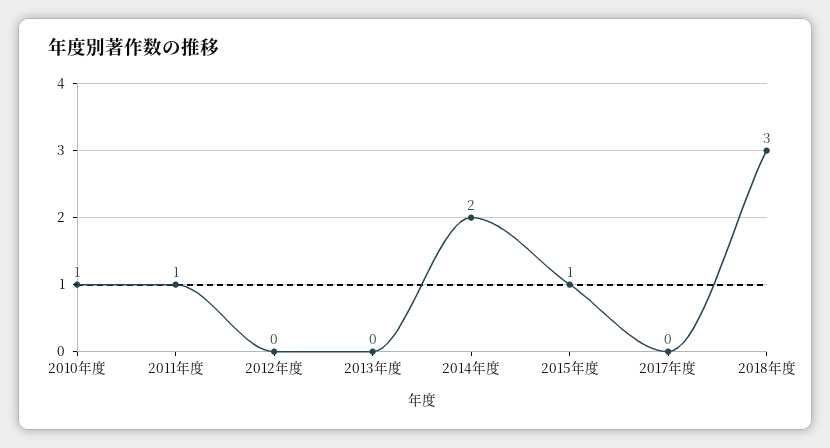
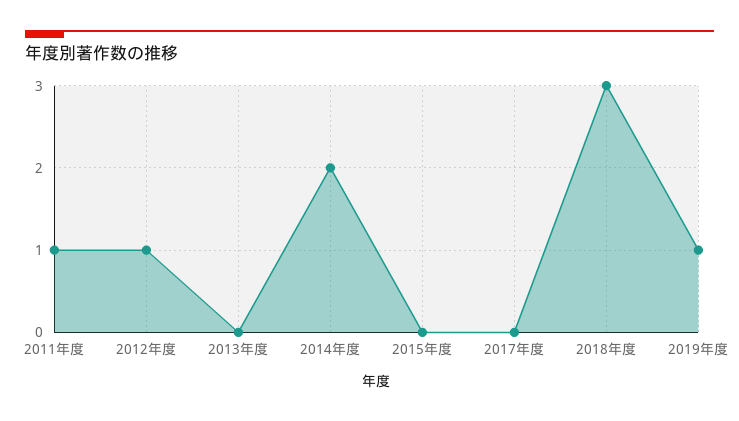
2010年度: 1 -> none
2012年度: 0 -> 1
2015年度: 1 -> 0
2019年度: none -> 1

